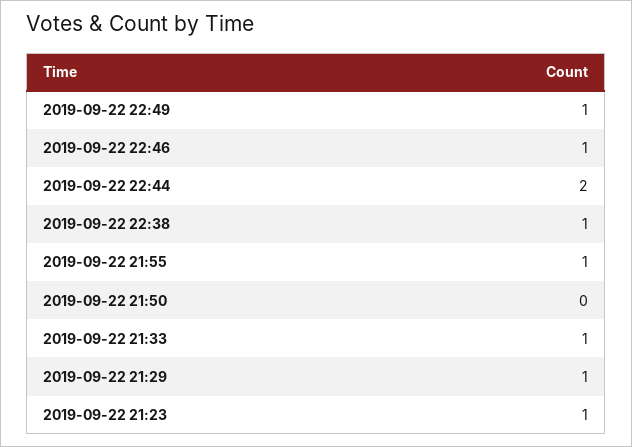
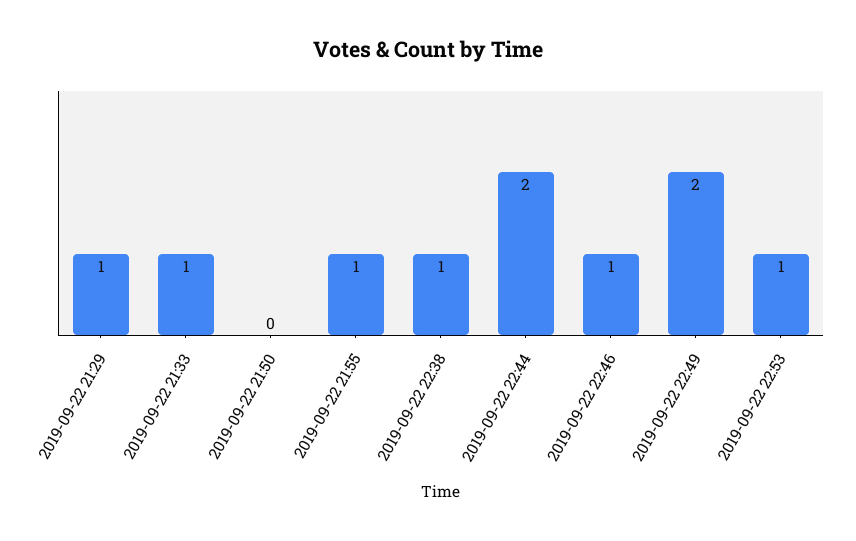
2019-09-22 22:49: 1 -> 2
2019-09-22 21:23: 1 -> none
2019-09-22 22:53: none -> 1

